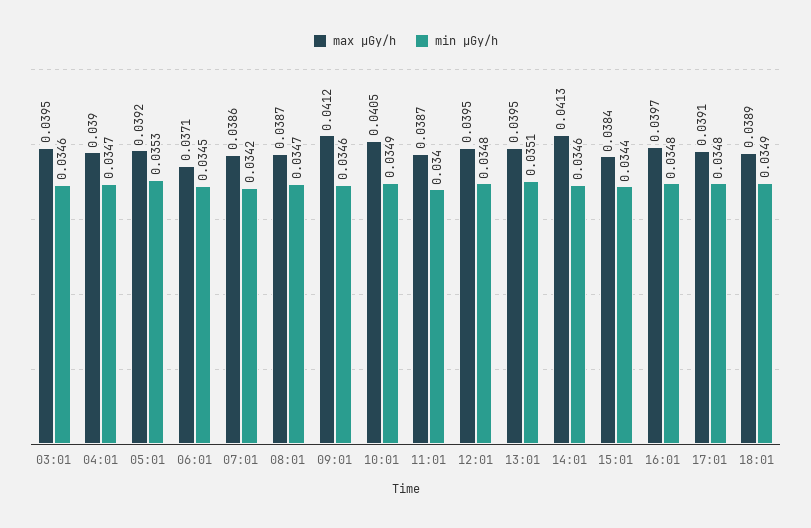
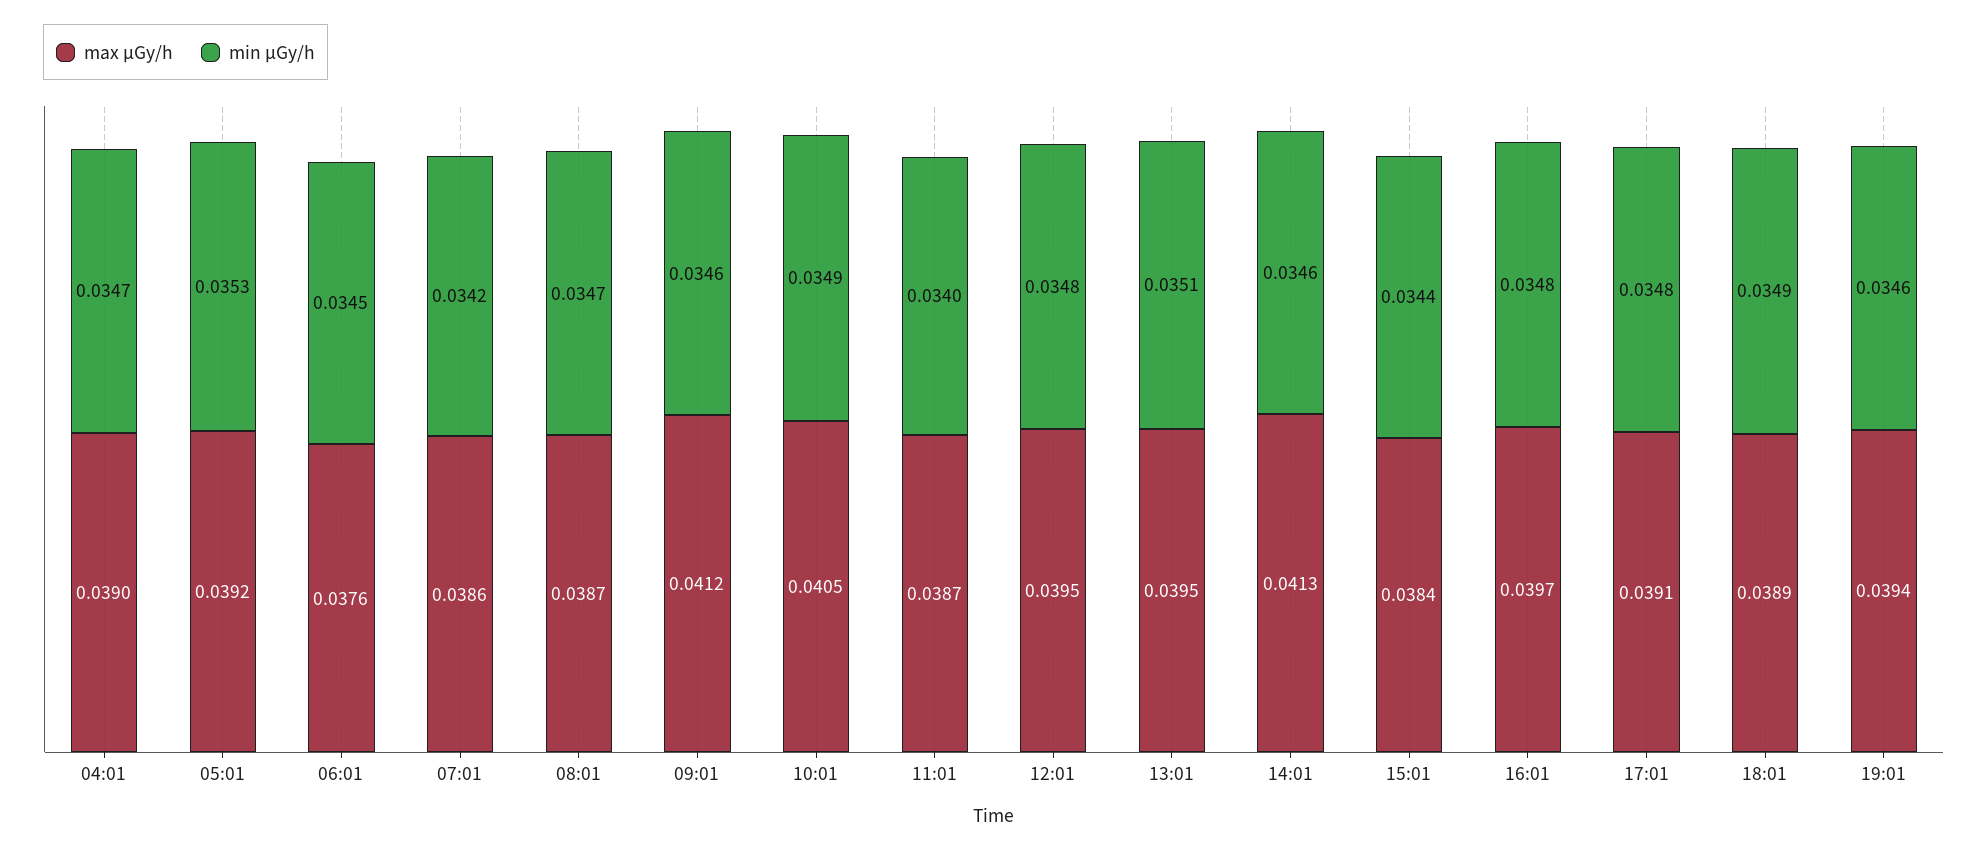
max μGy/h, 03:01: 0.0395 -> none
min μGy/h, 03:01: 0.0346 -> none
max μGy/h, 06:01: 0.0371 -> 0.0376
max μGy/h, 19:01: none -> 0.0394
min μGy/h, 19:01: none -> 0.0346

